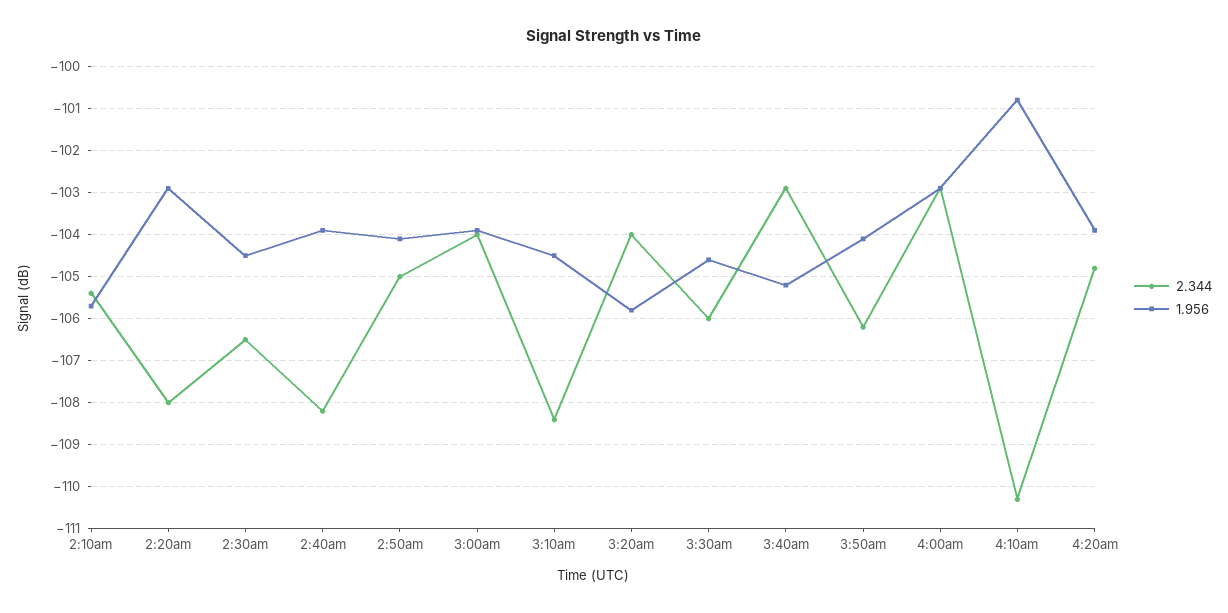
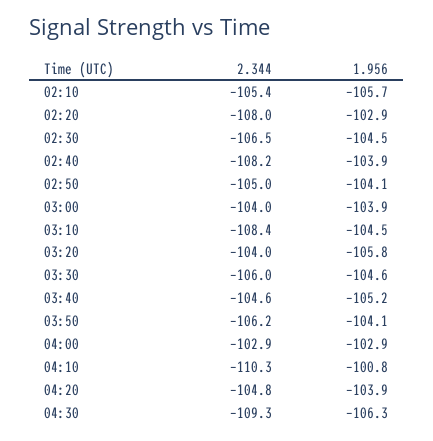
2.344, 3:40am: -103 -> -104.6
2.344, 04:30: none -> -109.3
1.956, 04:30: none -> -106.3

